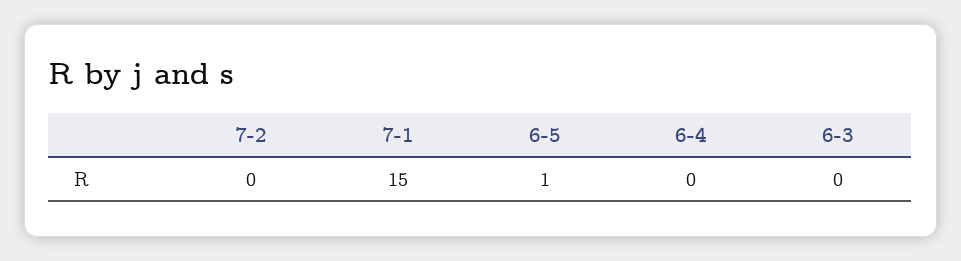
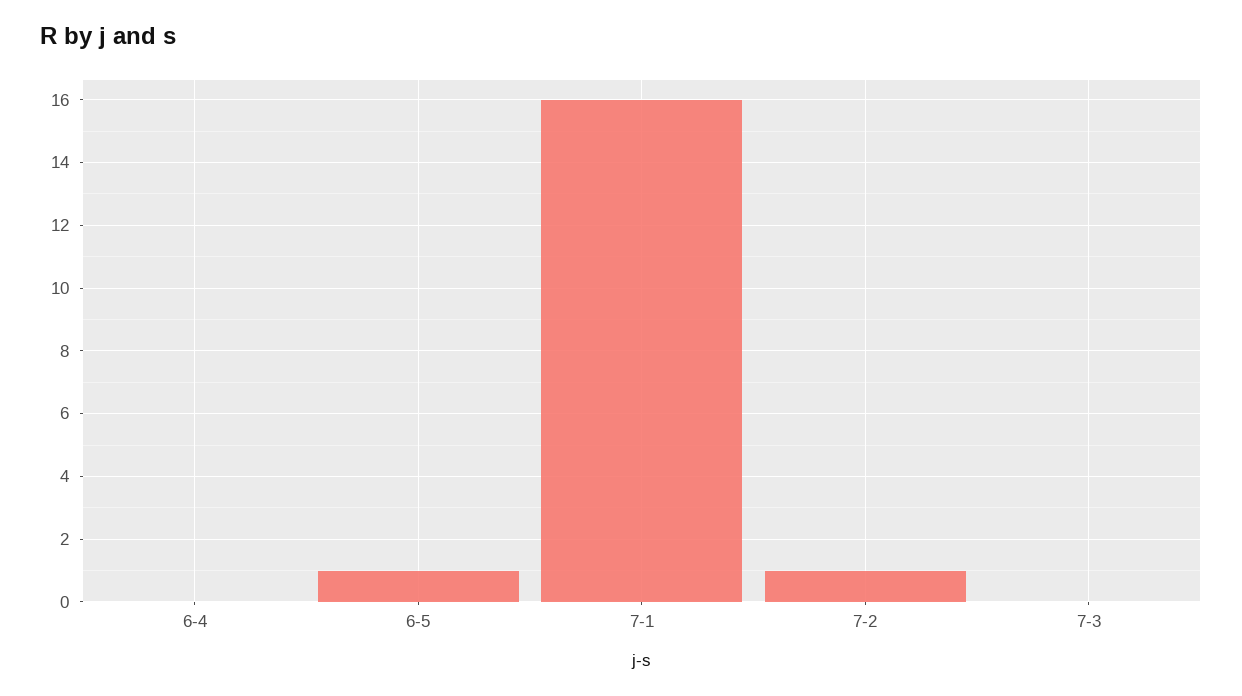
7-2: 0 -> 1
7-1: 15 -> 16
6-3: 0 -> none
7-3: none -> 0

